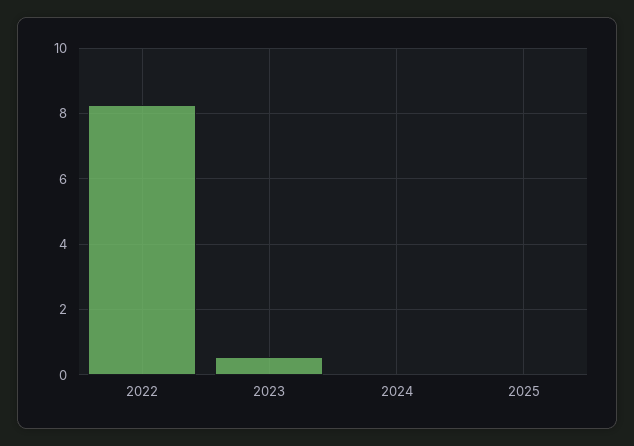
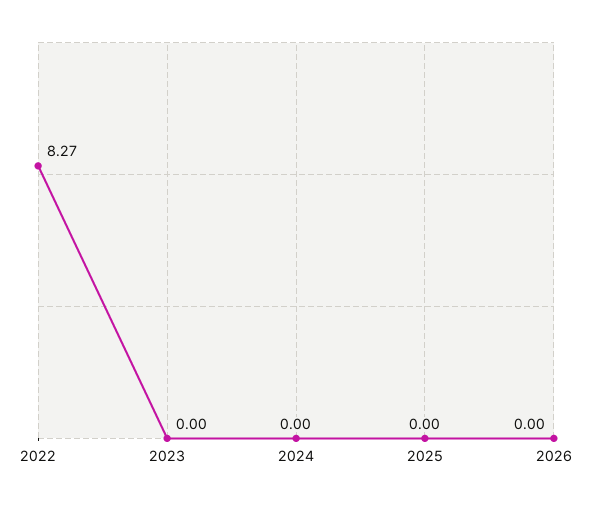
2023: 0.6 -> 0
2026: none -> 0

